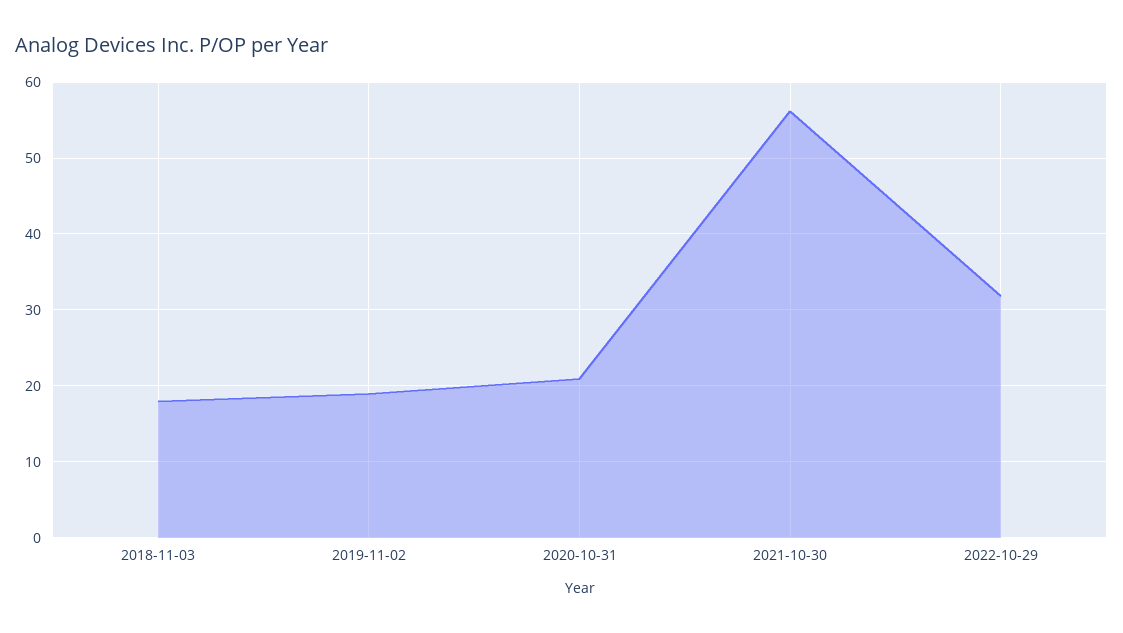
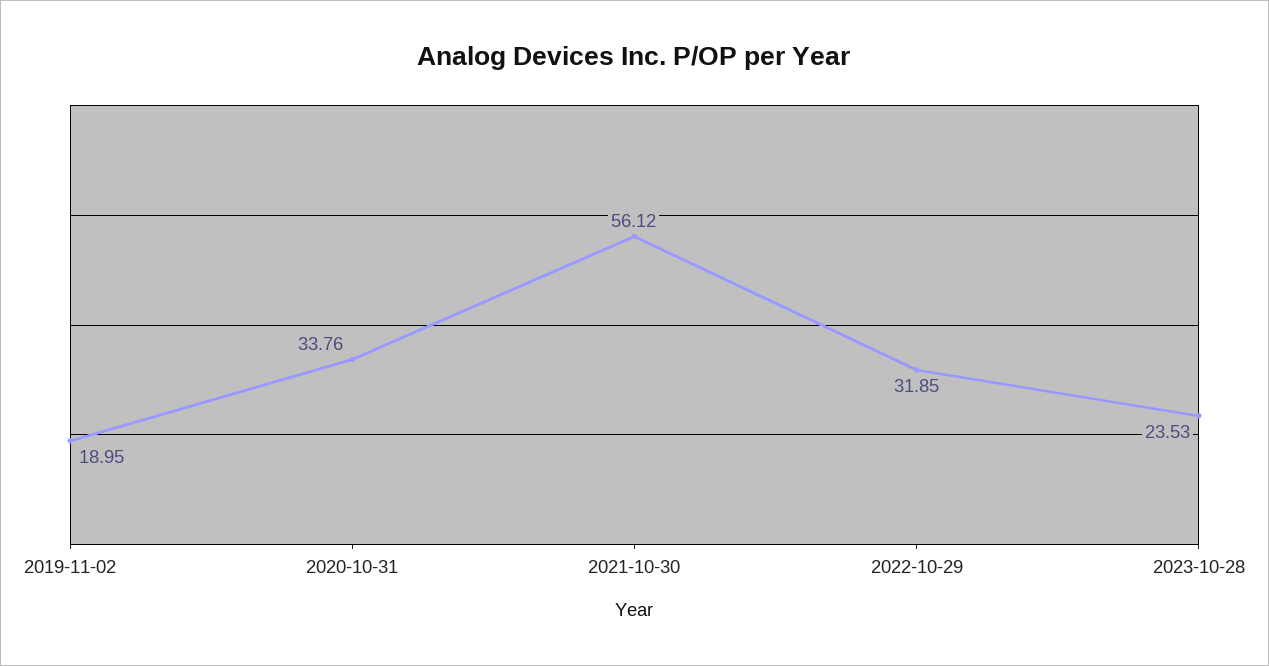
2018-11-03: 18 -> none
2020-10-31: 21 -> 33.76
2023-10-28: none -> 23.53

